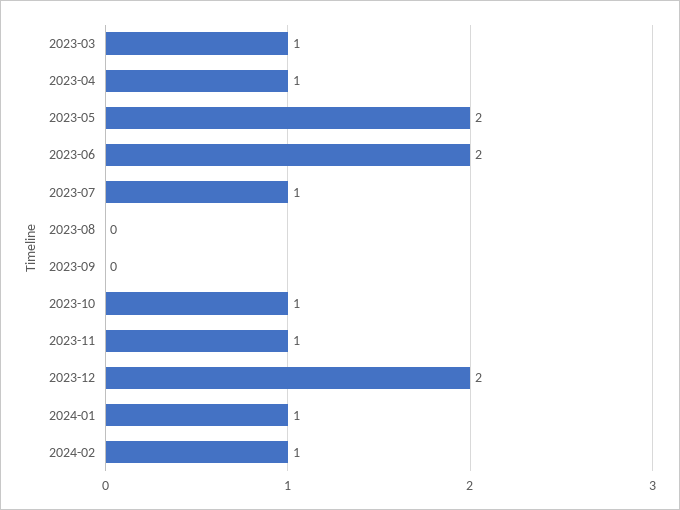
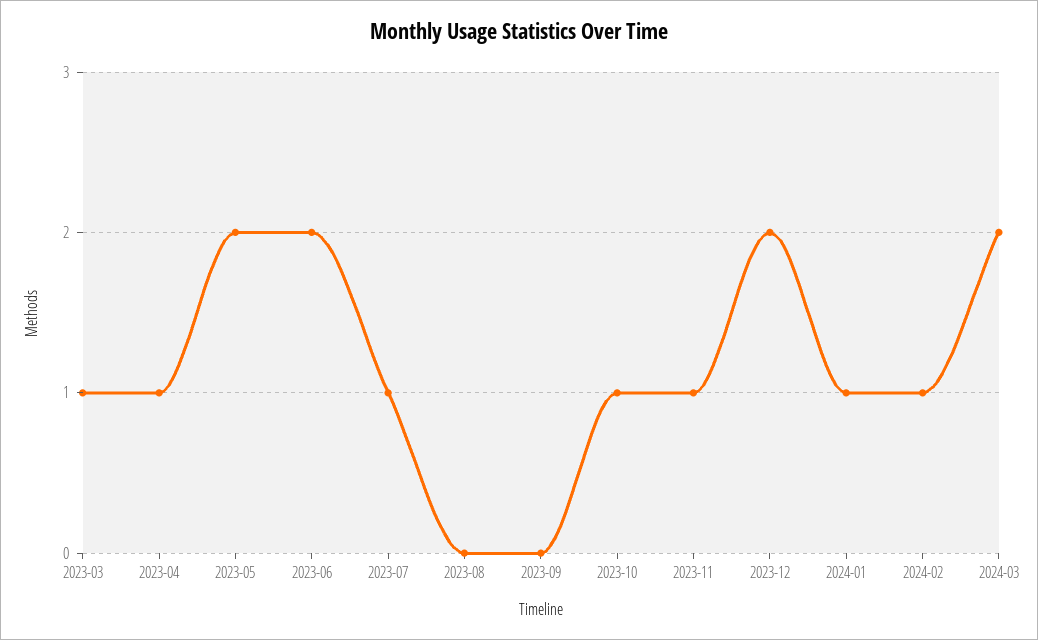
2024-03: none -> 2

